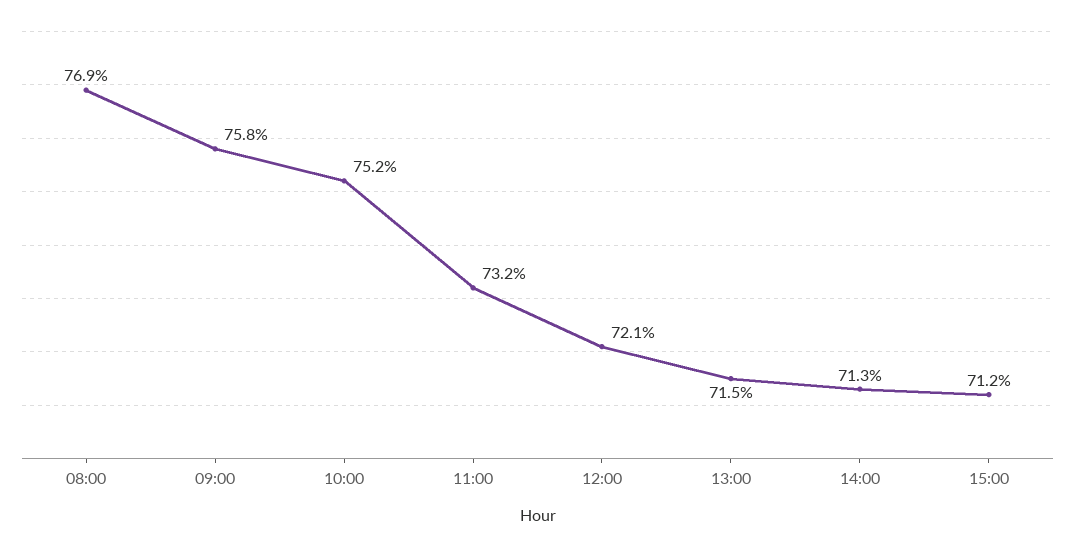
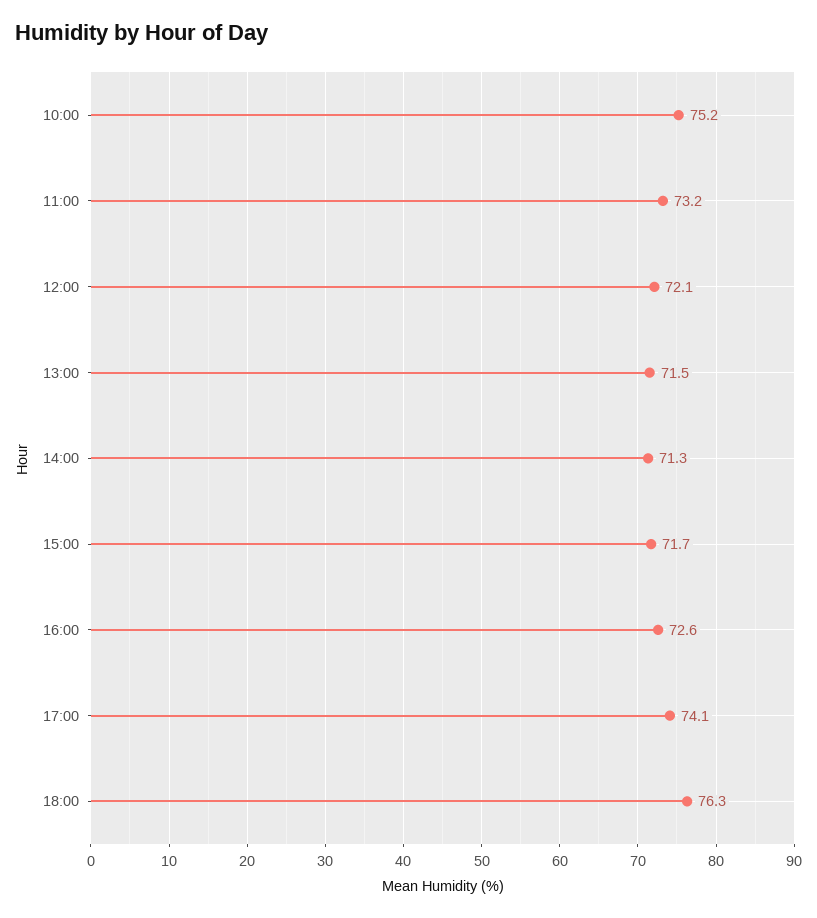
08:00: 76.9 -> none
09:00: 75.8 -> none
15:00: 71.2 -> 71.7
16:00: none -> 72.6
17:00: none -> 74.1
18:00: none -> 76.3

